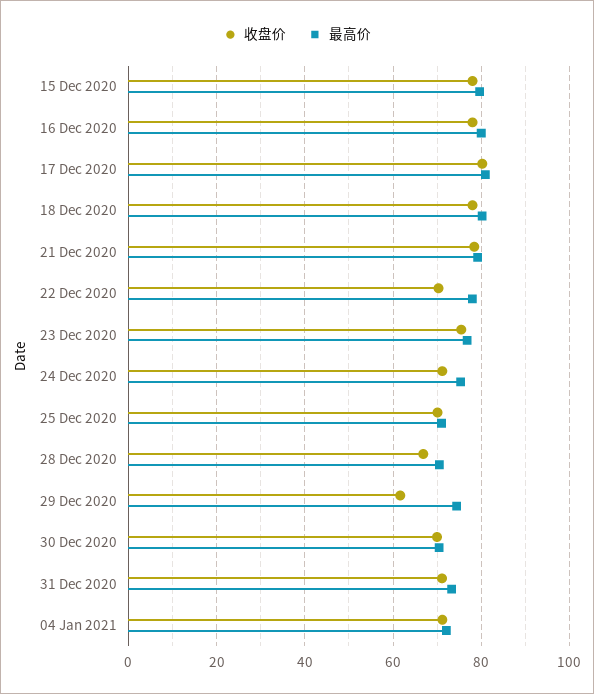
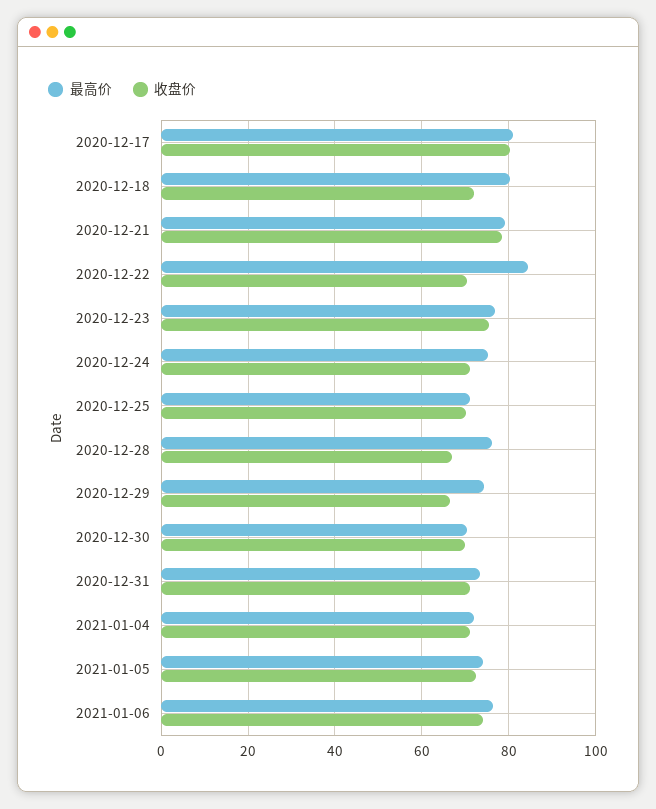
收盘价, 15 Dec 2020: 78 -> none
最高价, 15 Dec 2020: 80 -> none
收盘价, 16 Dec 2020: 78 -> none
最高价, 16 Dec 2020: 80 -> none
收盘价, 18 Dec 2020: 78 -> 72
最高价, 22 Dec 2020: 78 -> 84
最高价, 28 Dec 2020: 70 -> 76
收盘价, 29 Dec 2020: 62 -> 66
最高价, 2021-01-05: none -> 74
收盘价, 2021-01-05: none -> 72
最高价, 2021-01-06: none -> 76
收盘价, 2021-01-06: none -> 74

